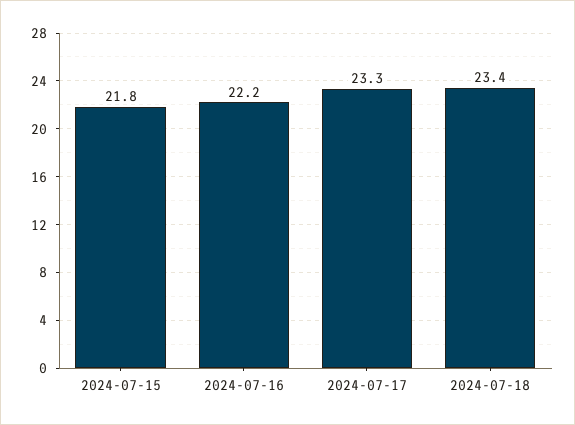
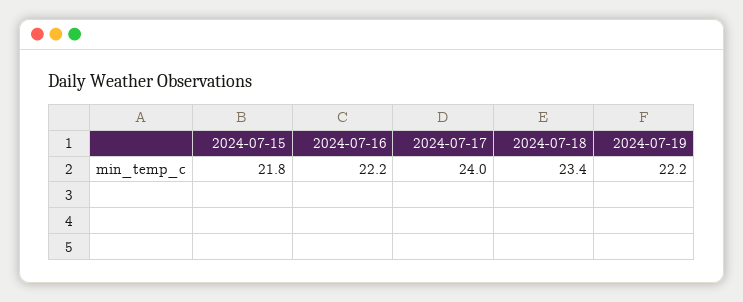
2024-07-17: 23.3 -> 24
2024-07-19: none -> 22.2

